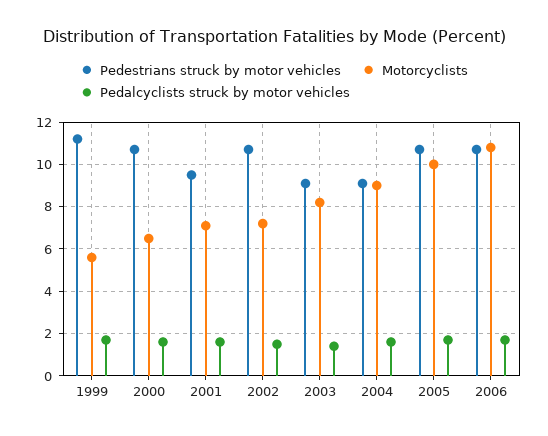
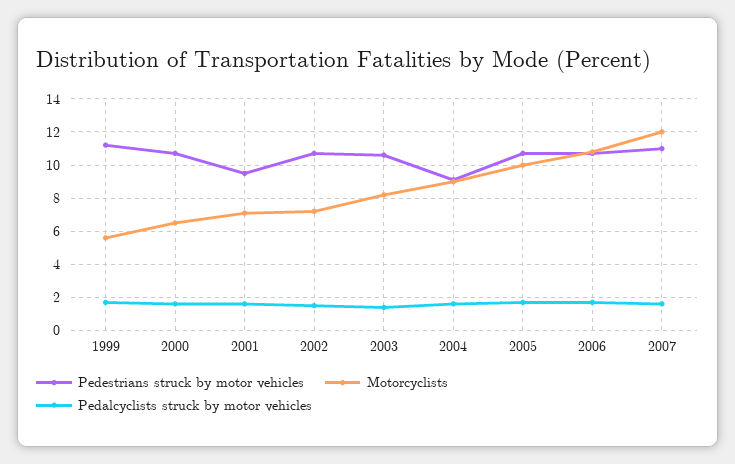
Pedestrians struck by motor vehicles, 2003: 9 -> 10.5
Pedestrians struck by motor vehicles, 2007: none -> 11
Motorcyclists, 2007: none -> 12
Pedalcyclists struck by motor vehicles, 2007: none -> 1.5

